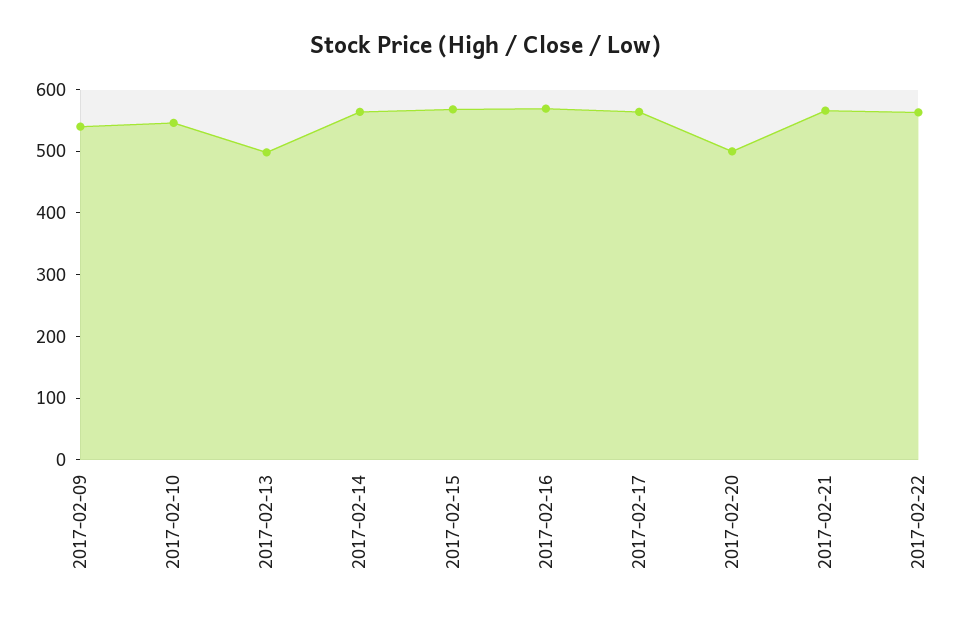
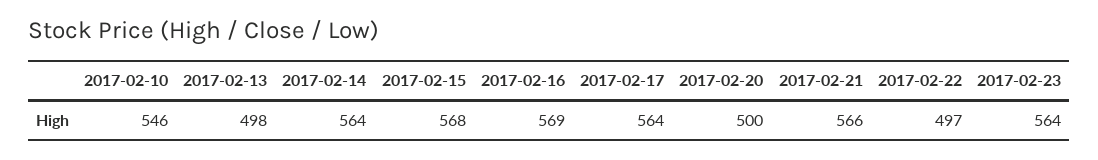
2017-02-09: 540 -> none
2017-02-22: 560 -> 497
2017-02-23: none -> 564

